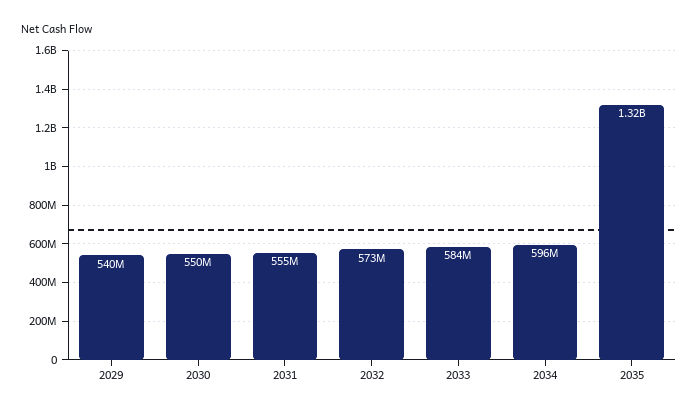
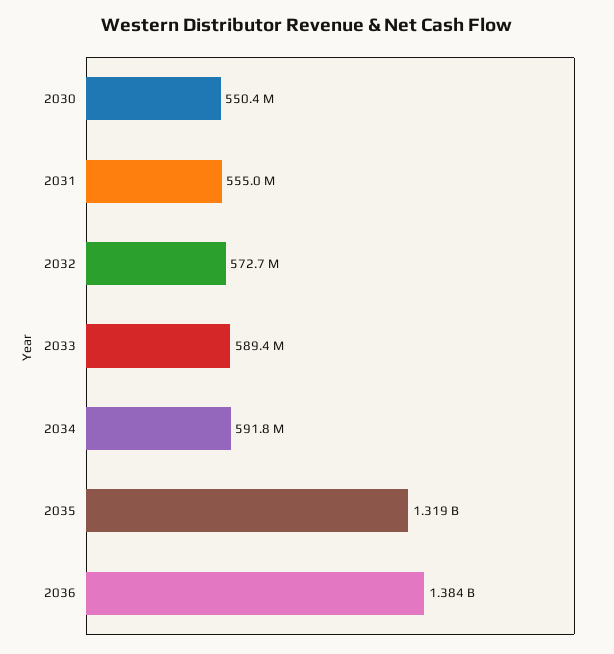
2029: 540000000 -> none
2033: 584000000 -> 589400000
2034: 596000000 -> 591800000
2036: none -> 1384000000

